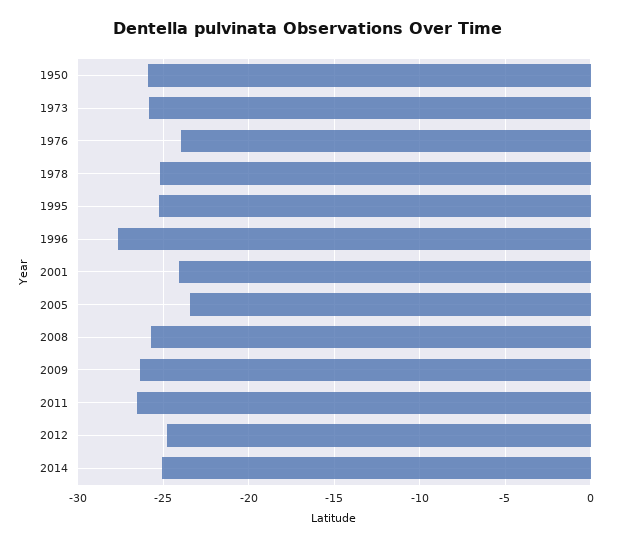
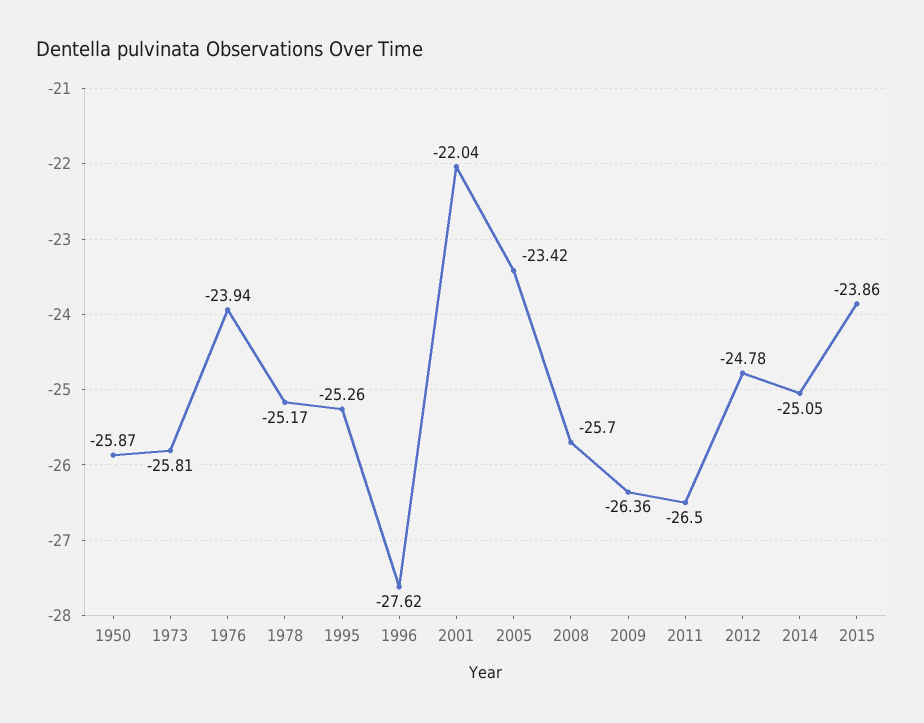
2001: -24 -> -22.04
2015: none -> -23.86

